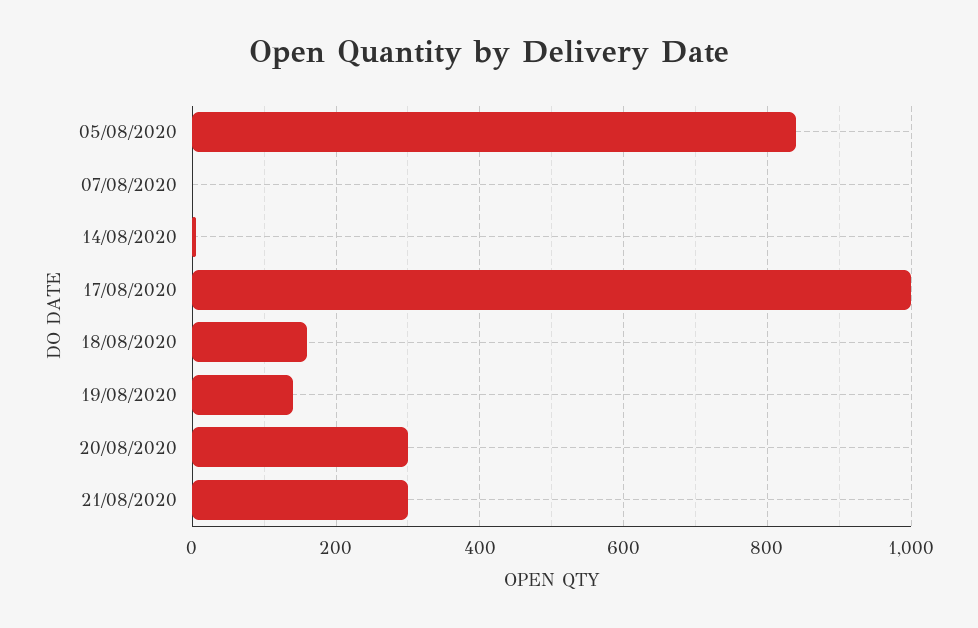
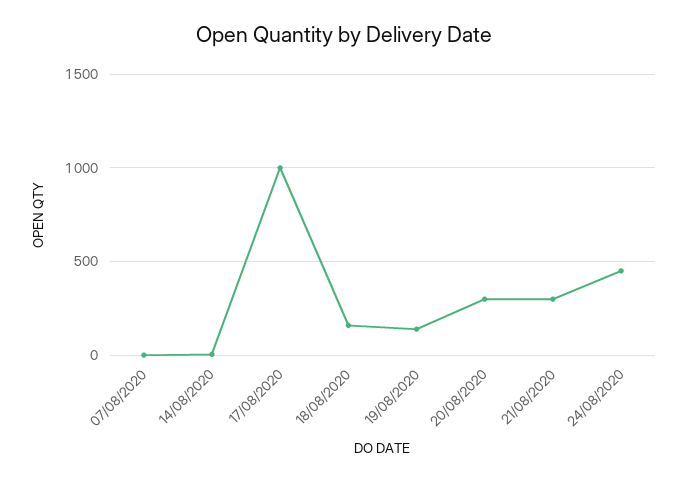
05/08/2020: 840 -> none
24/08/2020: none -> 450

